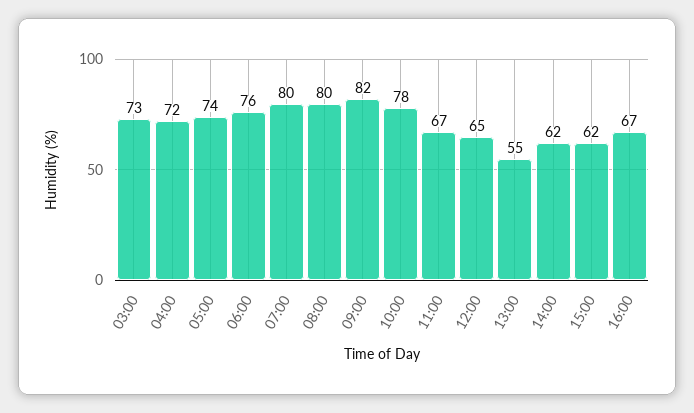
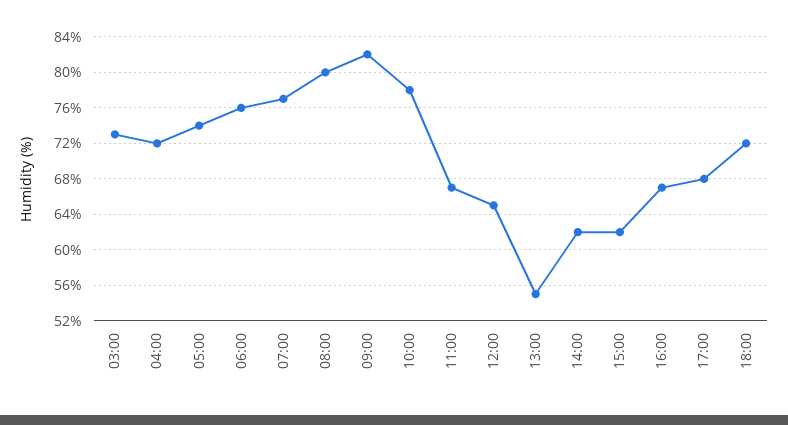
07:00: 80 -> 77
17:00: none -> 68
18:00: none -> 72

